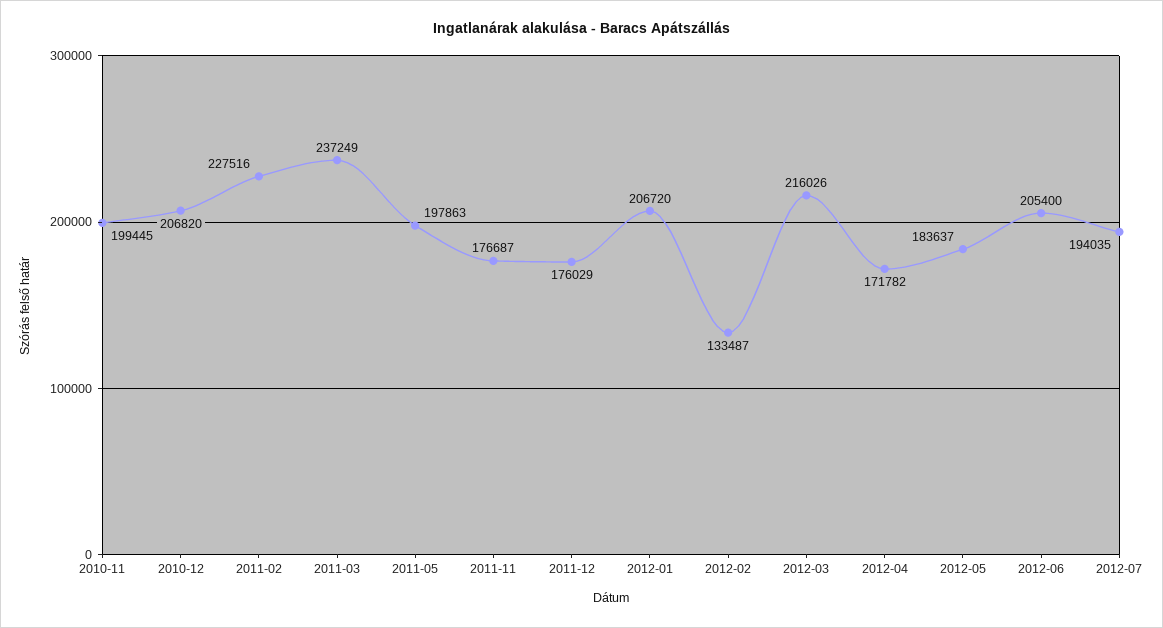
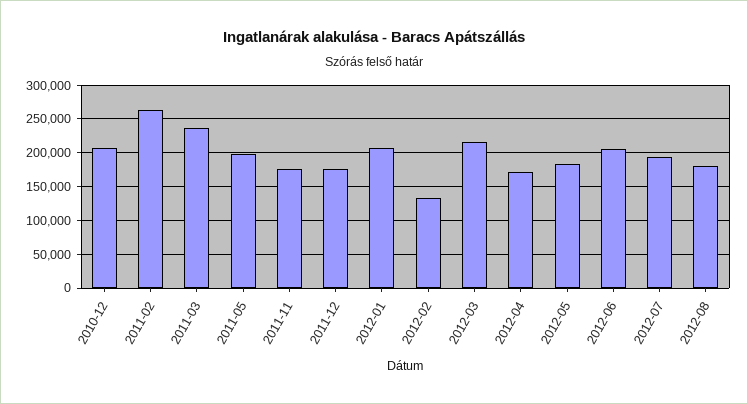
2010-11: 199445 -> none
2011-02: 227516 -> 260000
2012-08: none -> 180000

